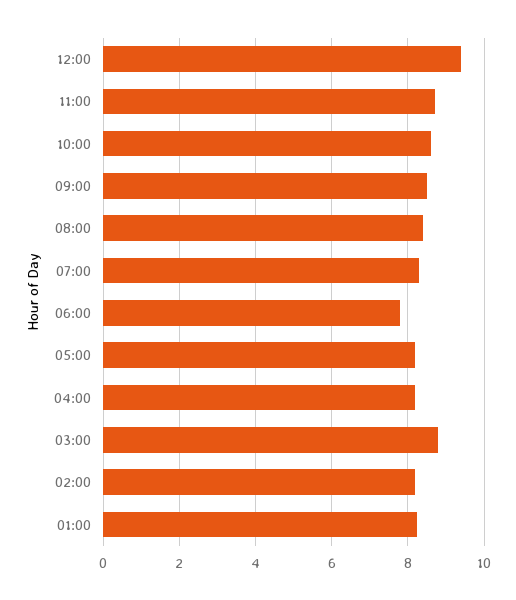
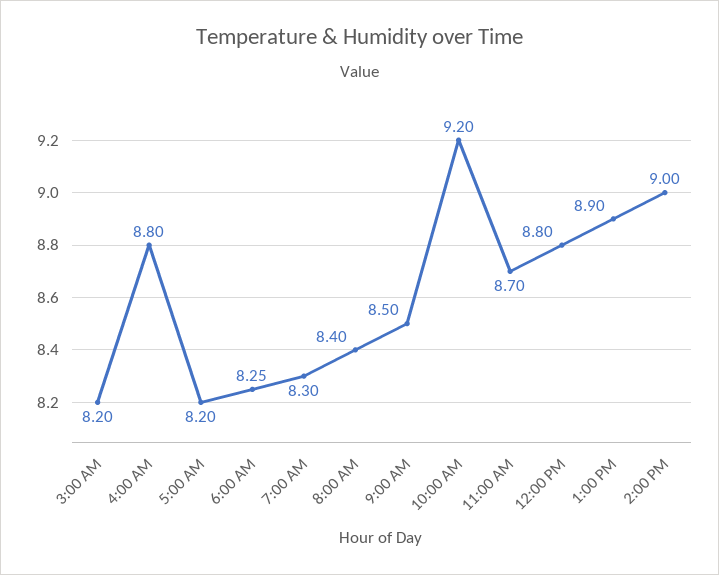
12:00: 9.4 -> 8.8
10:00: 8.6 -> 9.2
06:00: 7.8 -> 8.25
04:00: 8.2 -> 8.8
03:00: 8.8 -> 8.2
02:00: 8.2 -> none
01:00: 8.2 -> none
1:00 PM: none -> 8.9
2:00 PM: none -> 9

